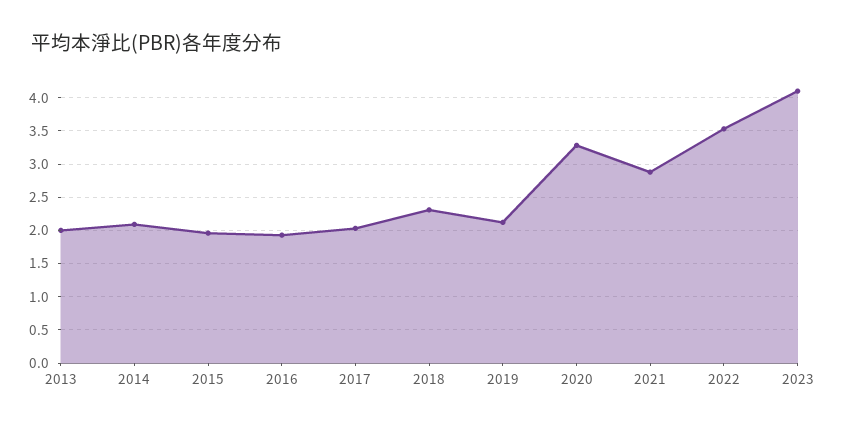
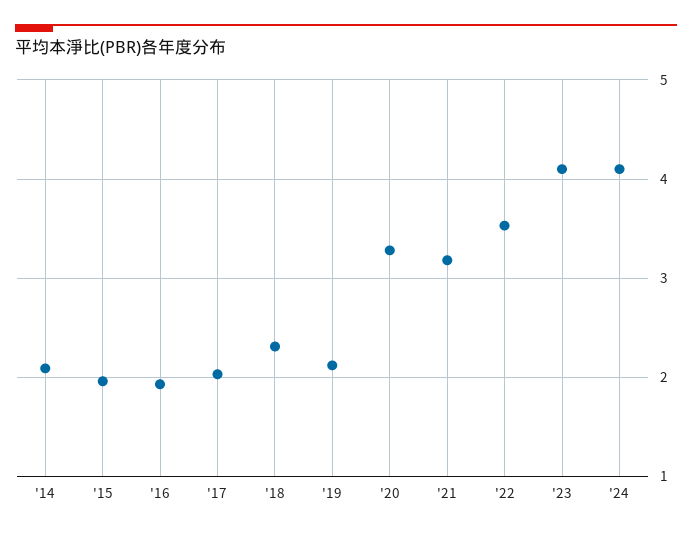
2013: 2 -> none
2021: 2.9 -> 3.2
'24: none -> 4.1

